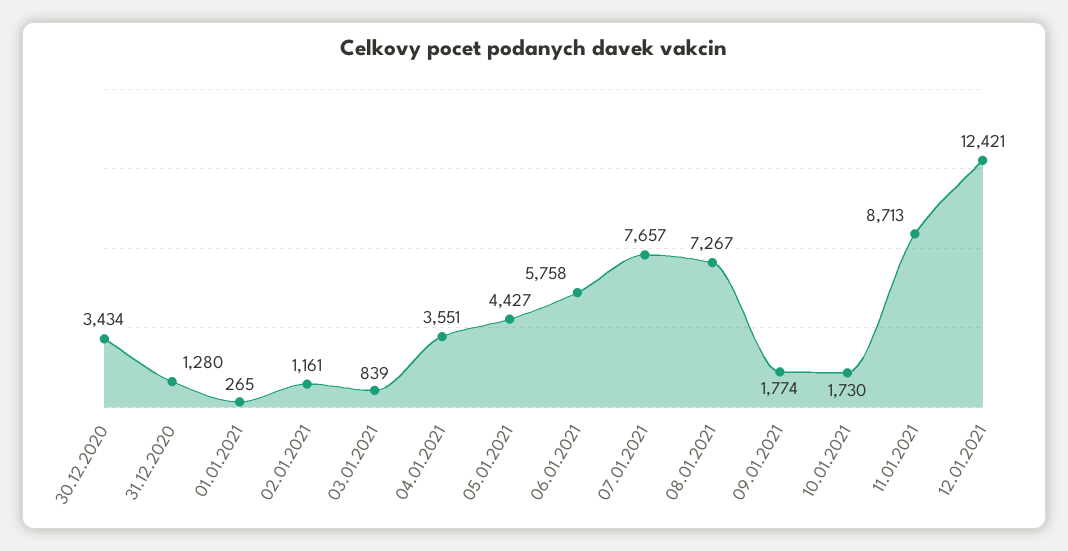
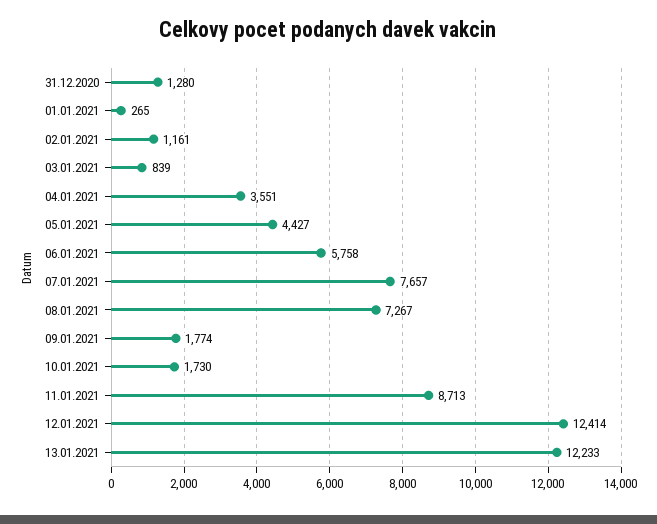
30.12.2020: 3434 -> none
12.01.2021: 12421 -> 12414
13.01.2021: none -> 12233

